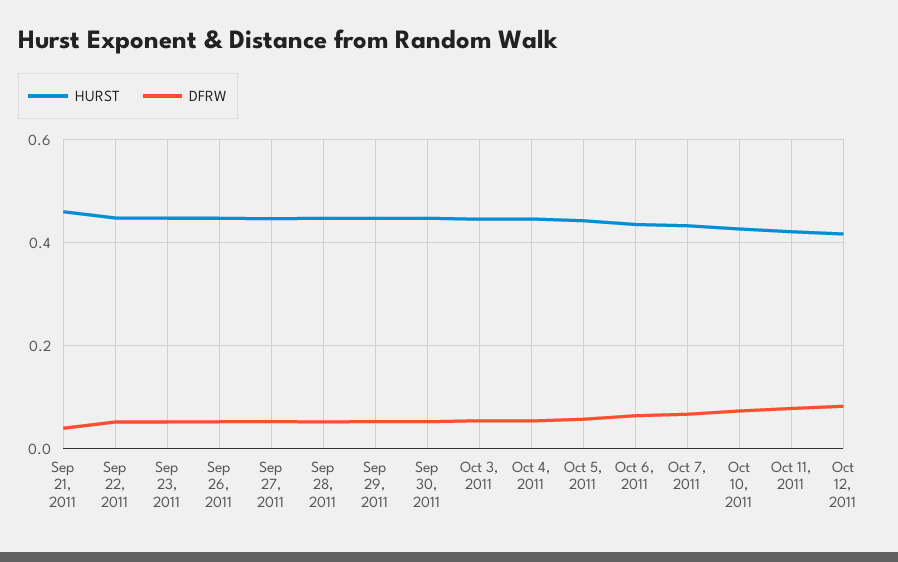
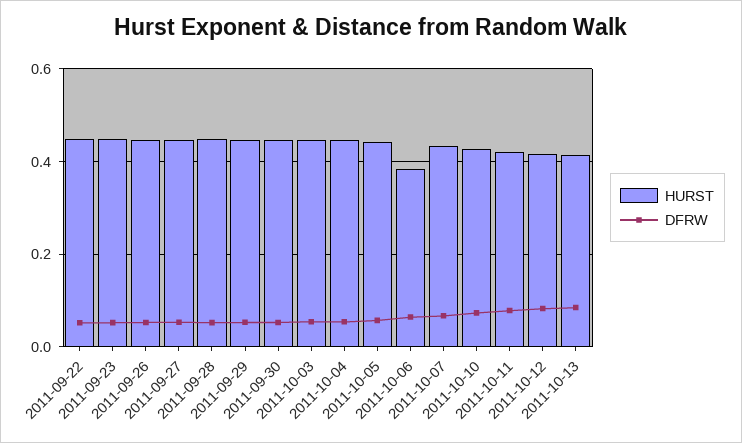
HURST, Sep 21, 2011: 0.46 -> none
DFRW, Sep 21, 2011: 0.04 -> none
HURST, Oct 6, 2011: 0.44 -> 0.38
HURST, 2011-10-13: none -> 0.42
DFRW, 2011-10-13: none -> 0.08

